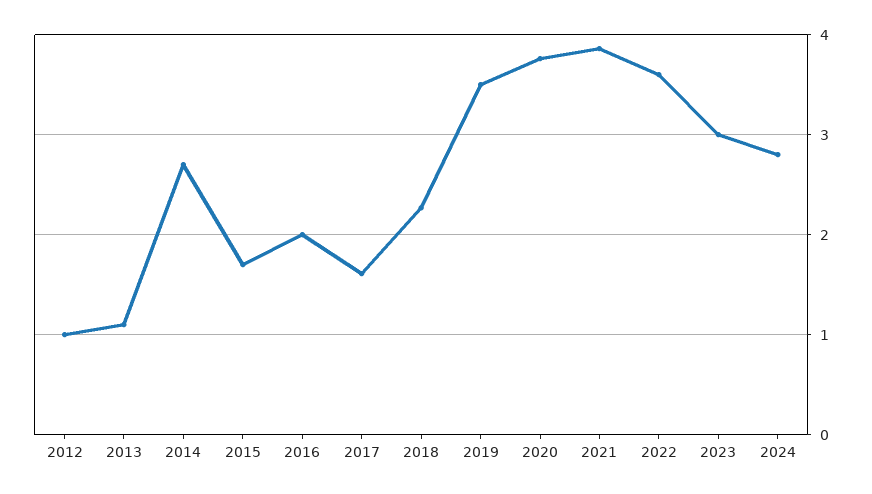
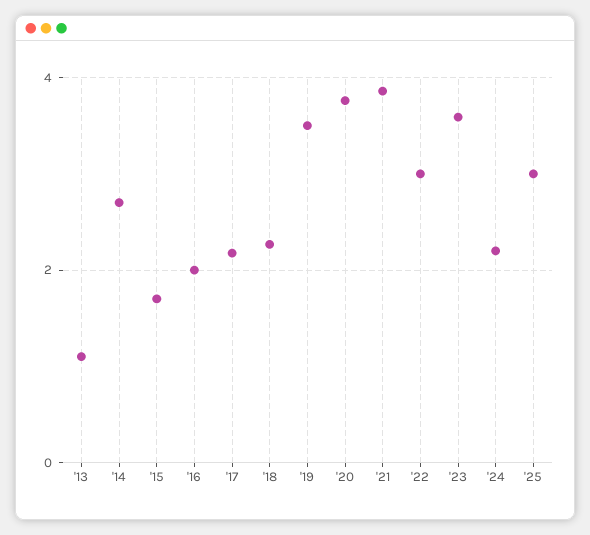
2012: 1 -> none
2017: 1.6 -> 2.2
2022: 3.6 -> 3
2023: 3 -> 3.6
2024: 2.8 -> 2.2
'25: none -> 3

